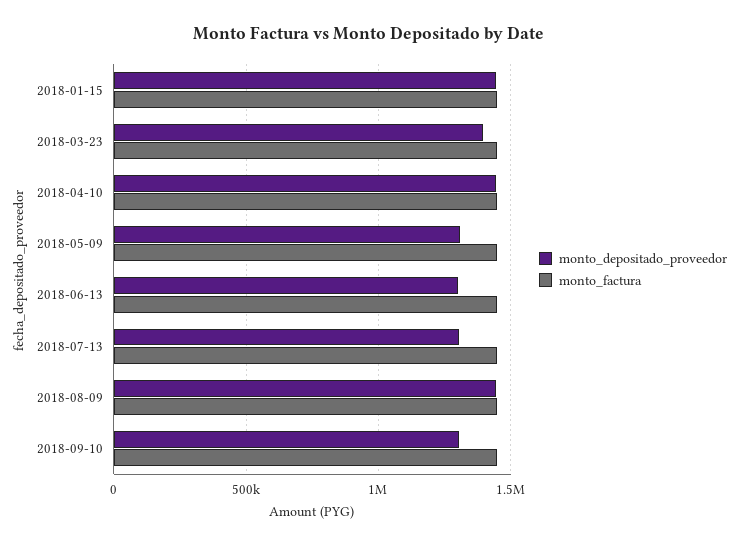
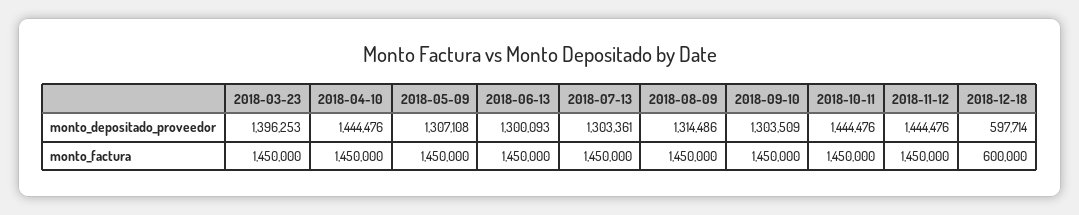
monto_depositado_proveedor, 2018-01-15: 1450000 -> none
monto_factura, 2018-01-15: 1450000 -> none
monto_depositado_proveedor, 2018-08-09: 1450000 -> 1314486
monto_depositado_proveedor, 2018-10-11: none -> 1444476
monto_depositado_proveedor, 2018-11-12: none -> 1444476
monto_depositado_proveedor, 2018-12-18: none -> 597714
monto_factura, 2018-10-11: none -> 1450000
monto_factura, 2018-11-12: none -> 1450000
monto_factura, 2018-12-18: none -> 600000

